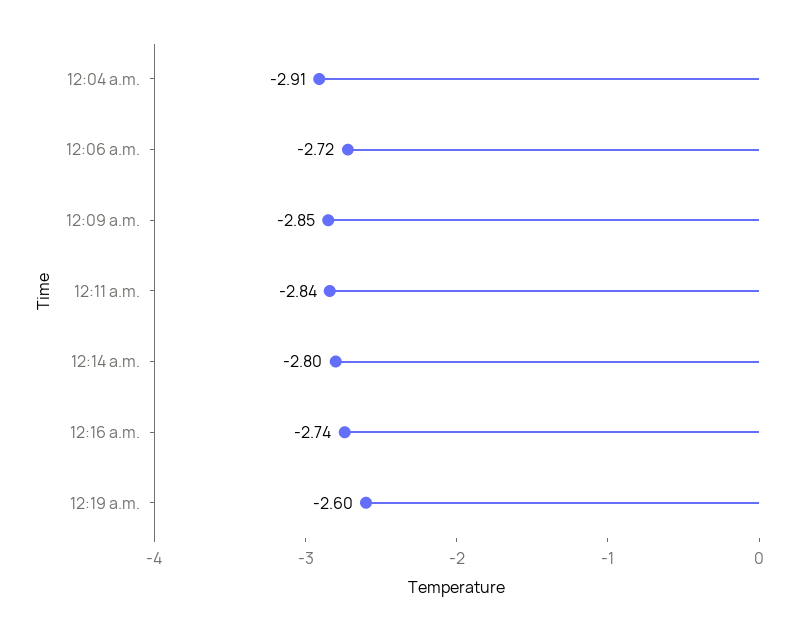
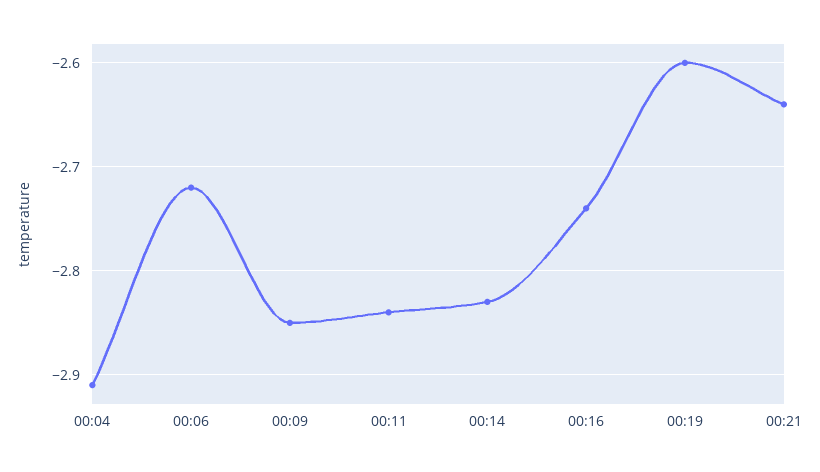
12:14 a.m.: -2.8 -> -2.83
00:21: none -> -2.64

